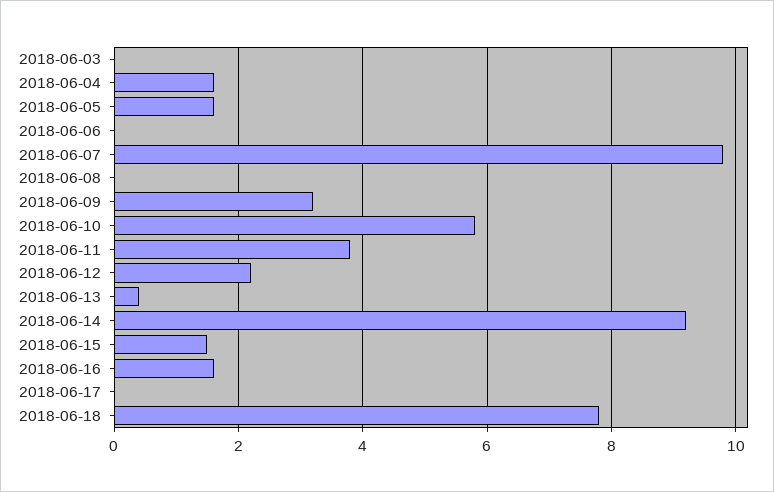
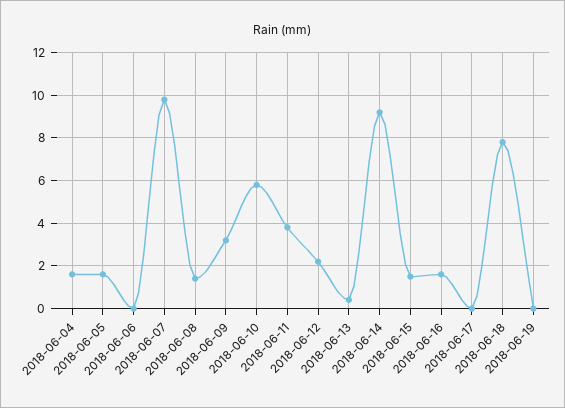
2018-06-03: 0 -> none
2018-06-08: 0 -> 1.5
2018-06-19: none -> 0

